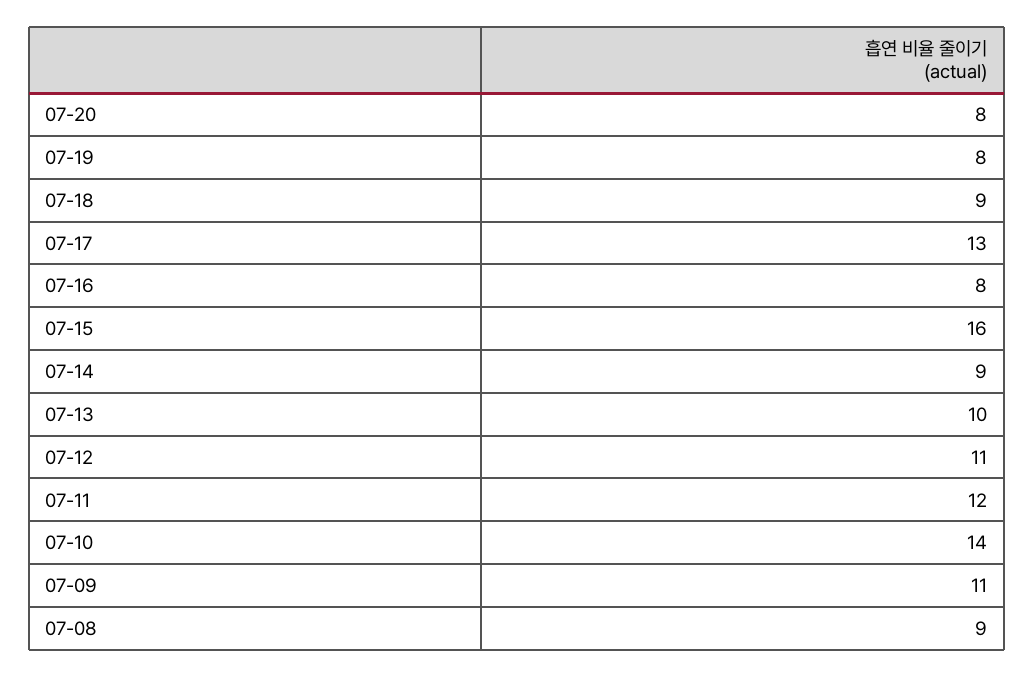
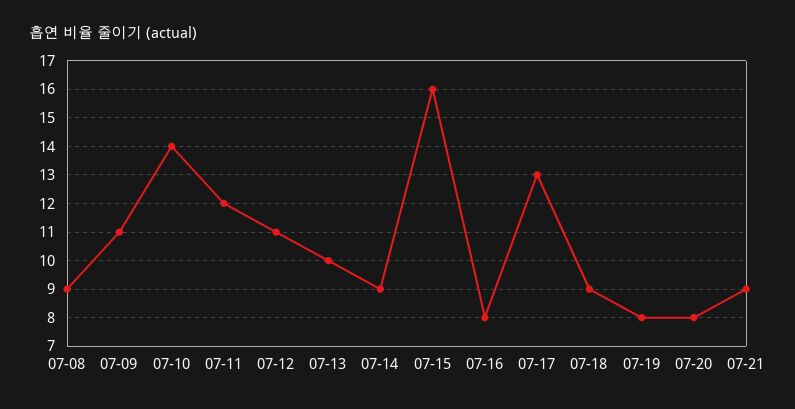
07-21: none -> 9

